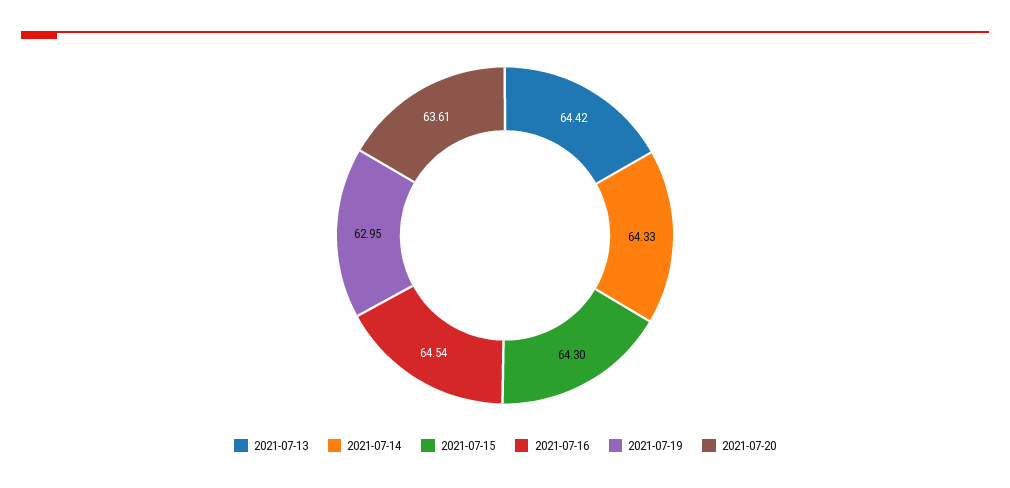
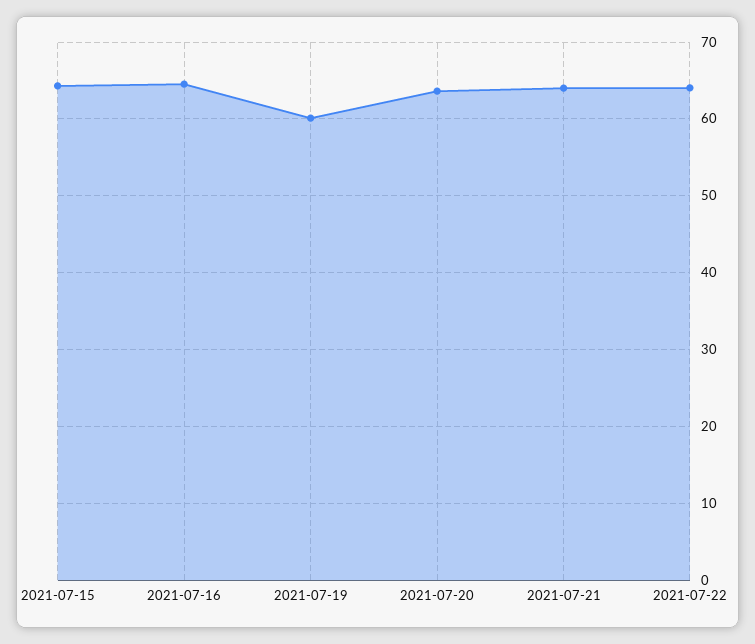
2021-07-13: 64.42 -> none
2021-07-14: 64.33 -> none
2021-07-19: 62.95 -> 60
2021-07-21: none -> 64
2021-07-22: none -> 64

